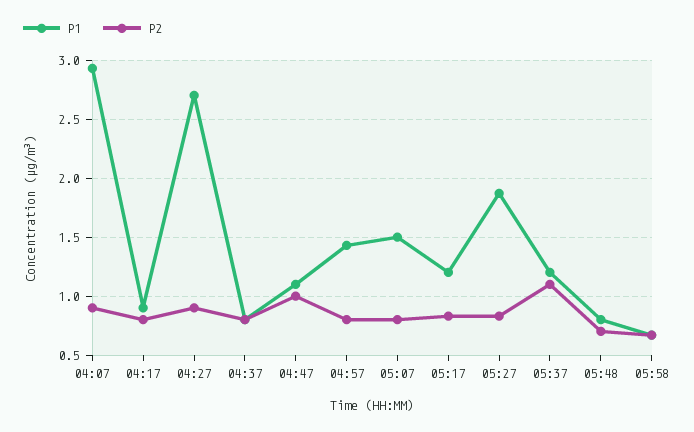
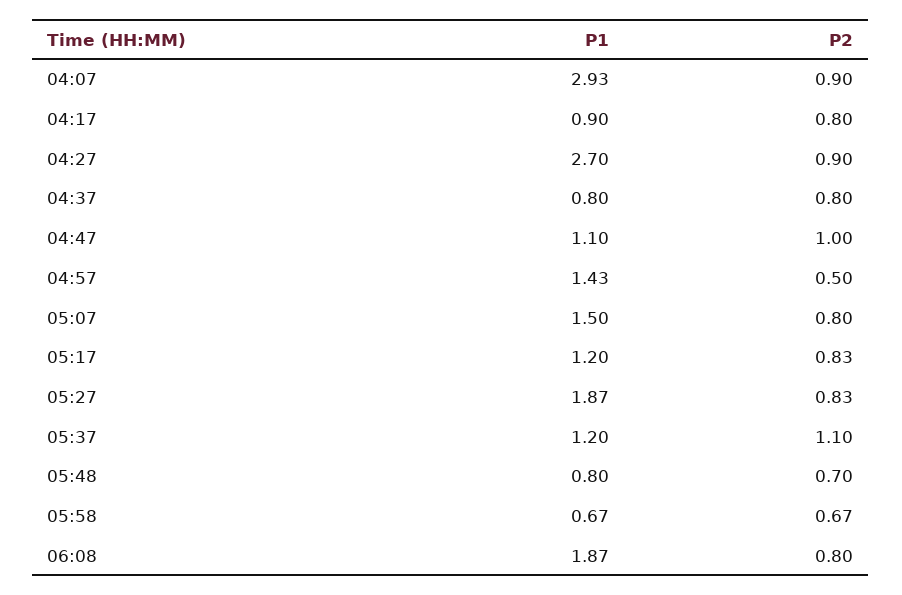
P2, 04:57: 0.8 -> 0.5
P1, 06:08: none -> 1.87
P2, 06:08: none -> 0.8

